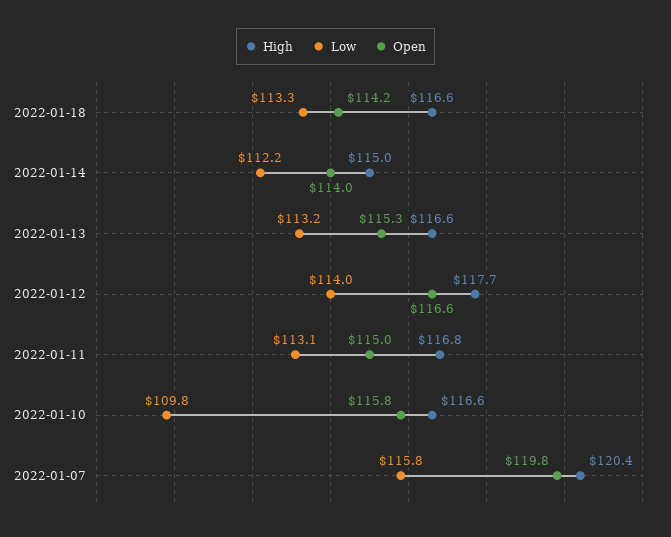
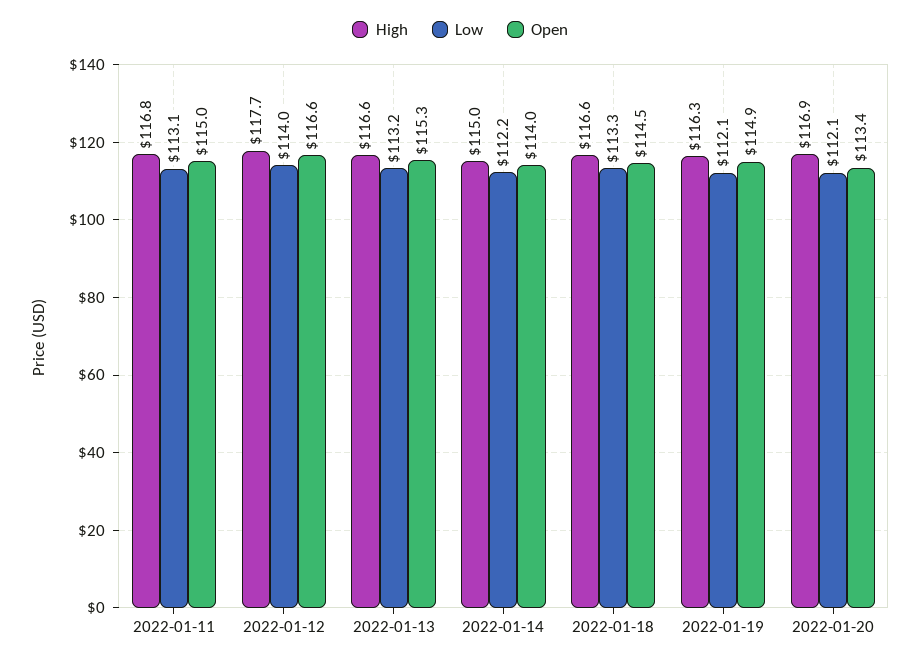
Open, 2022-01-18: 114.2 -> 114.5
High, 2022-01-10: 116.6 -> none
Low, 2022-01-10: 109.8 -> none
Open, 2022-01-10: 115.8 -> none
High, 2022-01-07: 120.4 -> none
Low, 2022-01-07: 115.8 -> none
Open, 2022-01-07: 119.8 -> none
High, 2022-01-19: none -> 116.3
Low, 2022-01-19: none -> 112.1
Open, 2022-01-19: none -> 114.9
High, 2022-01-20: none -> 116.9
Low, 2022-01-20: none -> 112.1
Open, 2022-01-20: none -> 113.4

